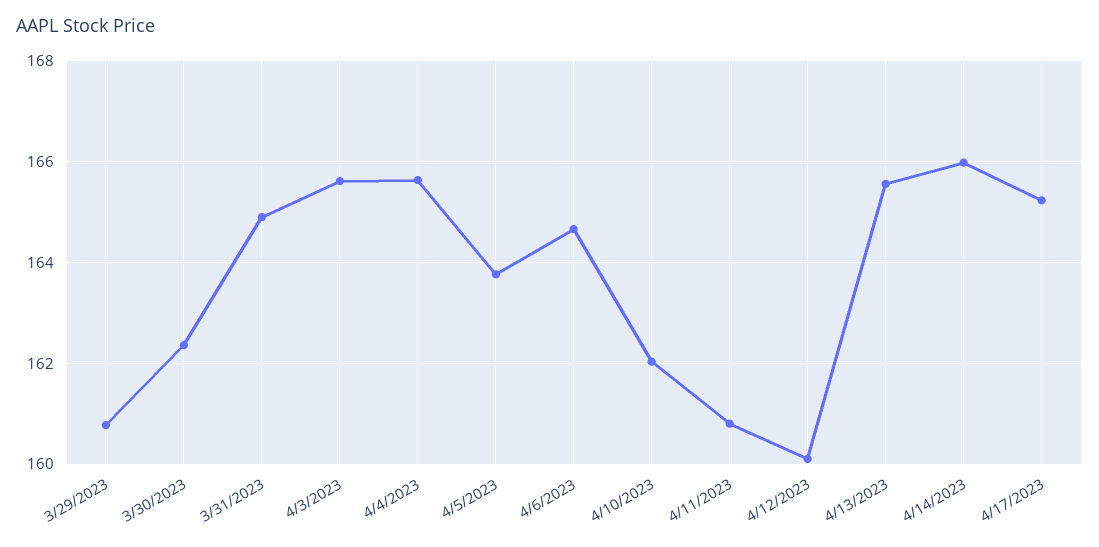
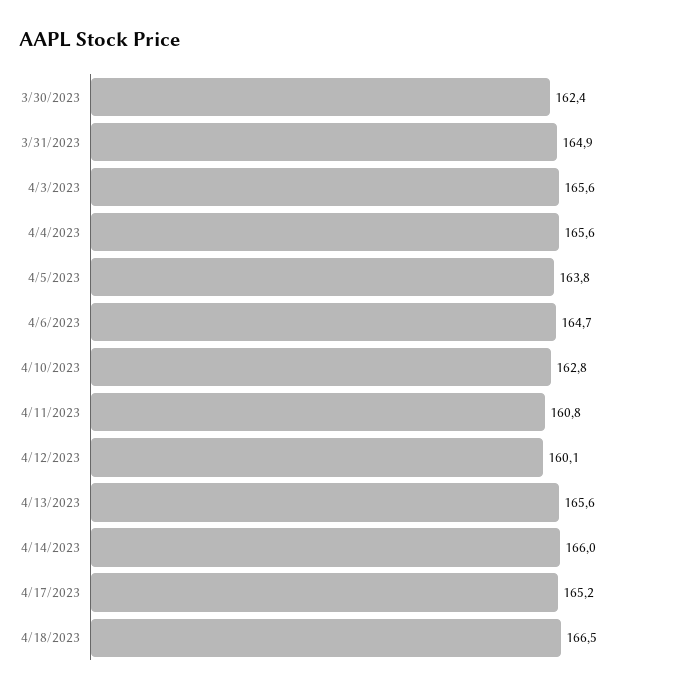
3/29/2023: 160.8 -> none
4/10/2023: 162 -> 162.8
4/18/2023: none -> 166.5

